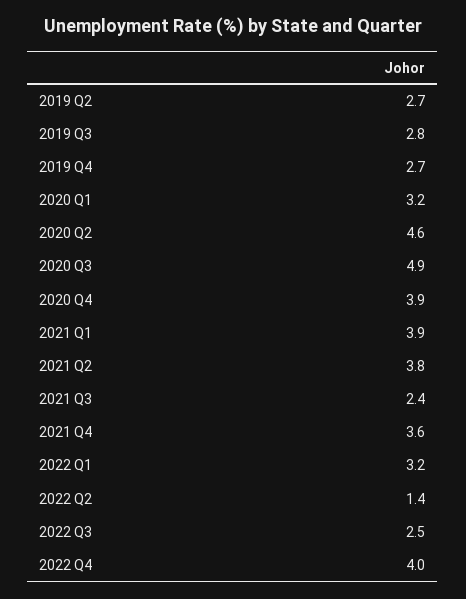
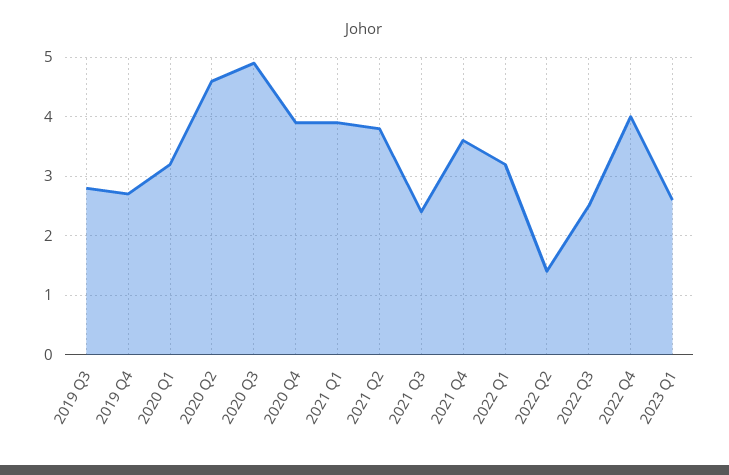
2019 Q2: 2.7 -> none
2023 Q1: none -> 2.5

